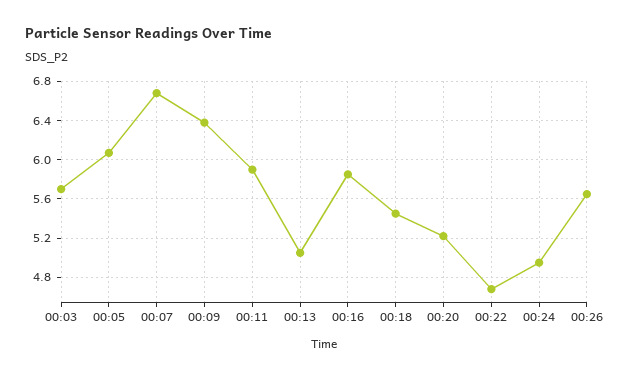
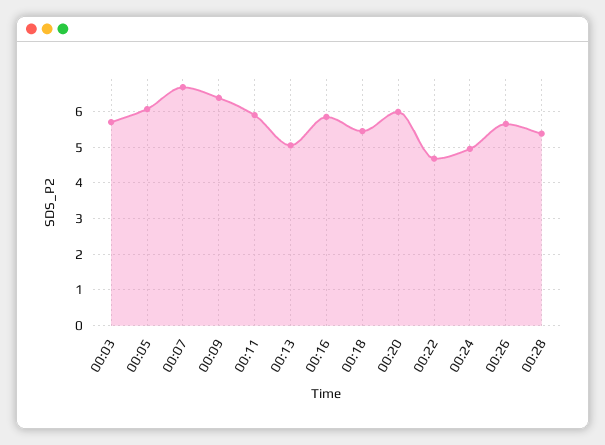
00:20: 5.2 -> 6
00:28: none -> 5.4

